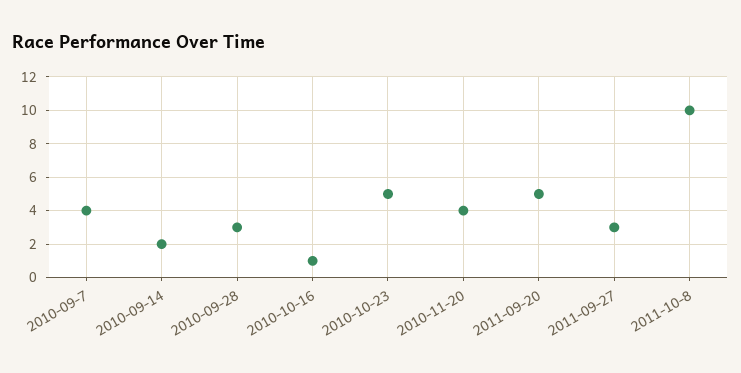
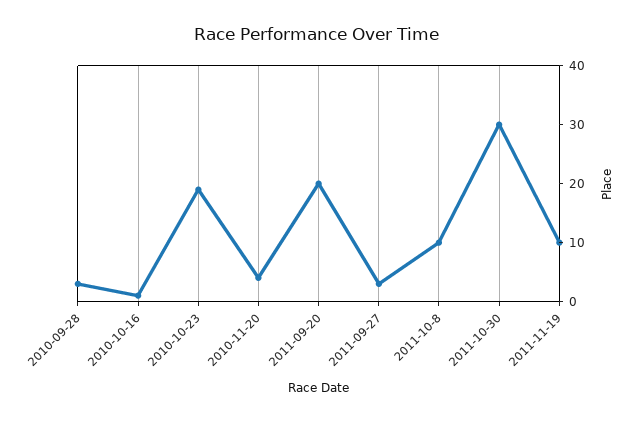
2010-09-7: 4 -> none
2010-09-14: 2 -> none
2010-10-23: 5 -> 20
2011-09-20: 5 -> 20
2011-10-30: none -> 30
2011-11-19: none -> 10

